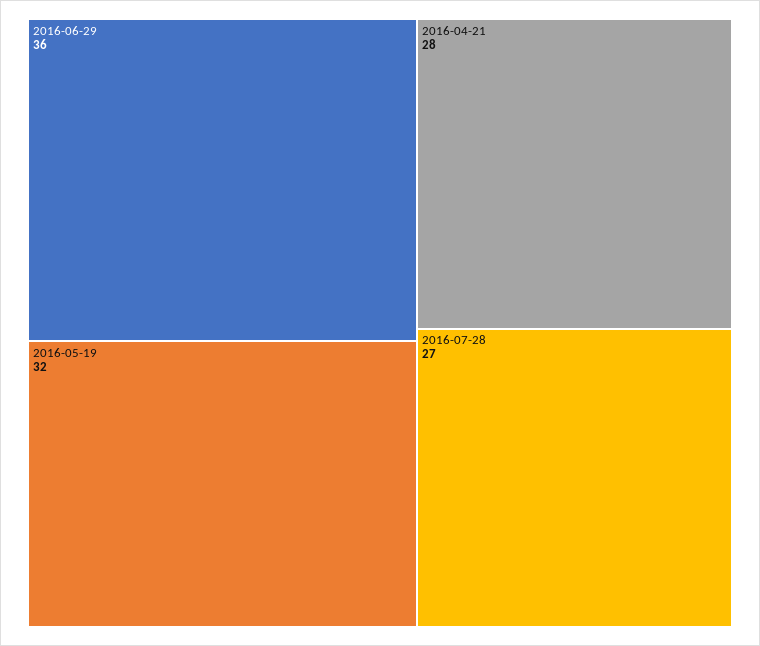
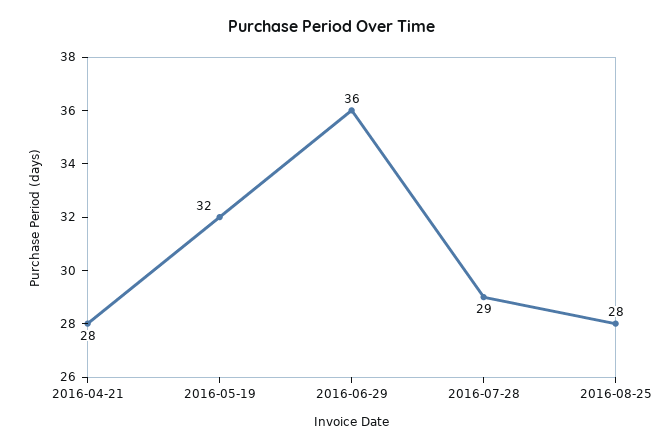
2016-07-28: 27 -> 29
2016-08-25: none -> 28

